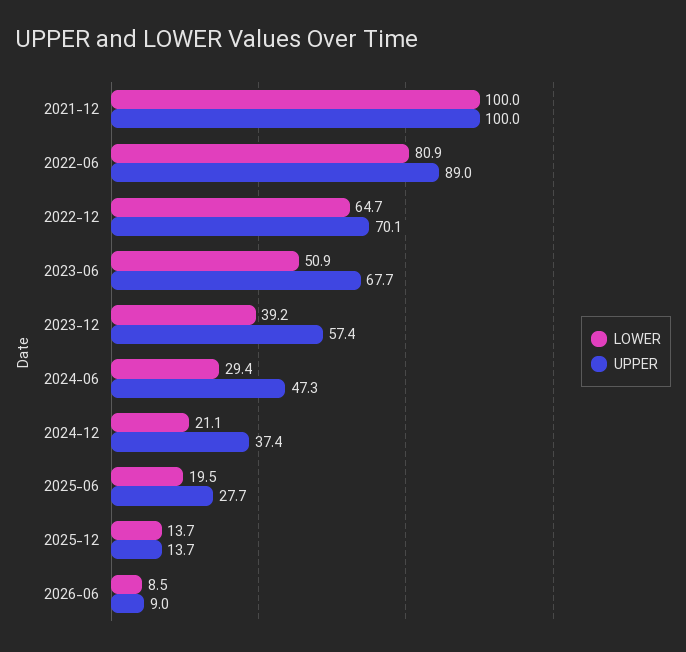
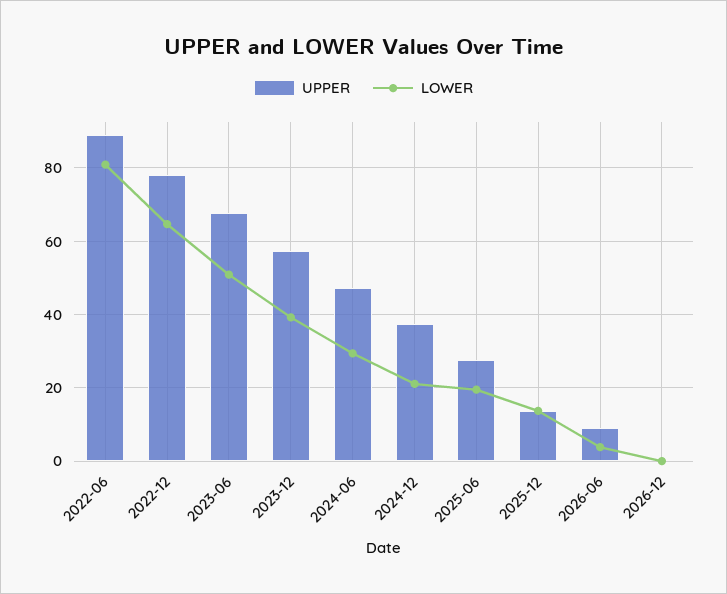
LOWER, 2021-12: 100 -> none
UPPER, 2021-12: 100 -> none
UPPER, 2022-12: 70.1 -> 78
LOWER, 2026-06: 8.5 -> 4
UPPER, 2026-12: none -> 0
LOWER, 2026-12: none -> 0

